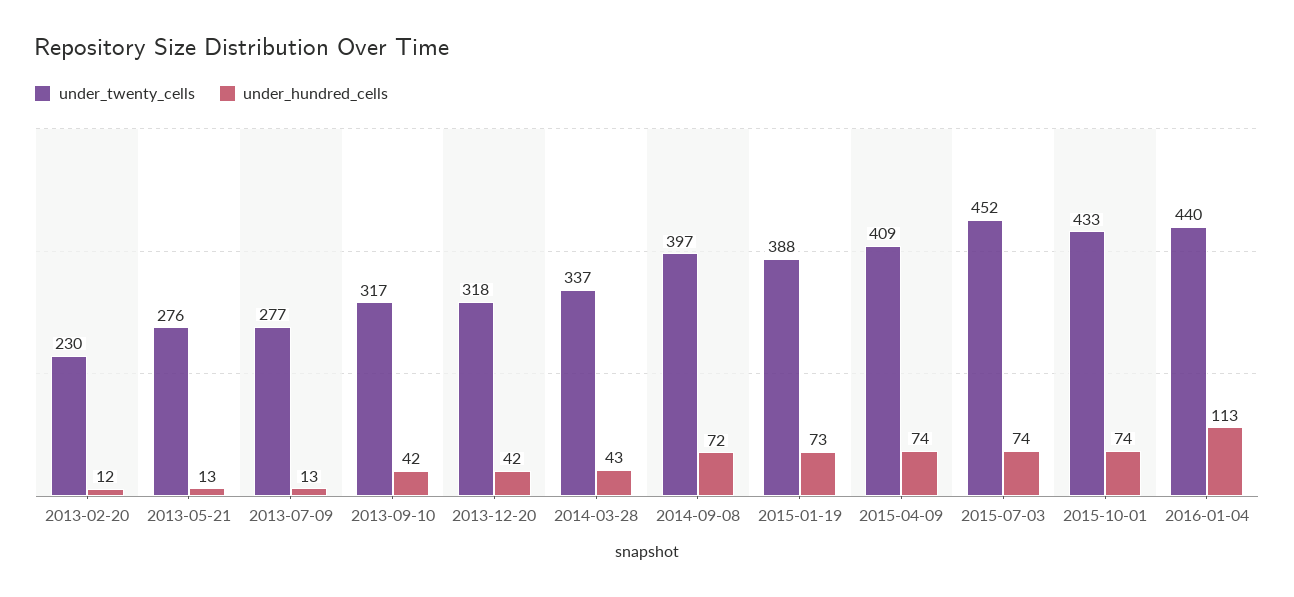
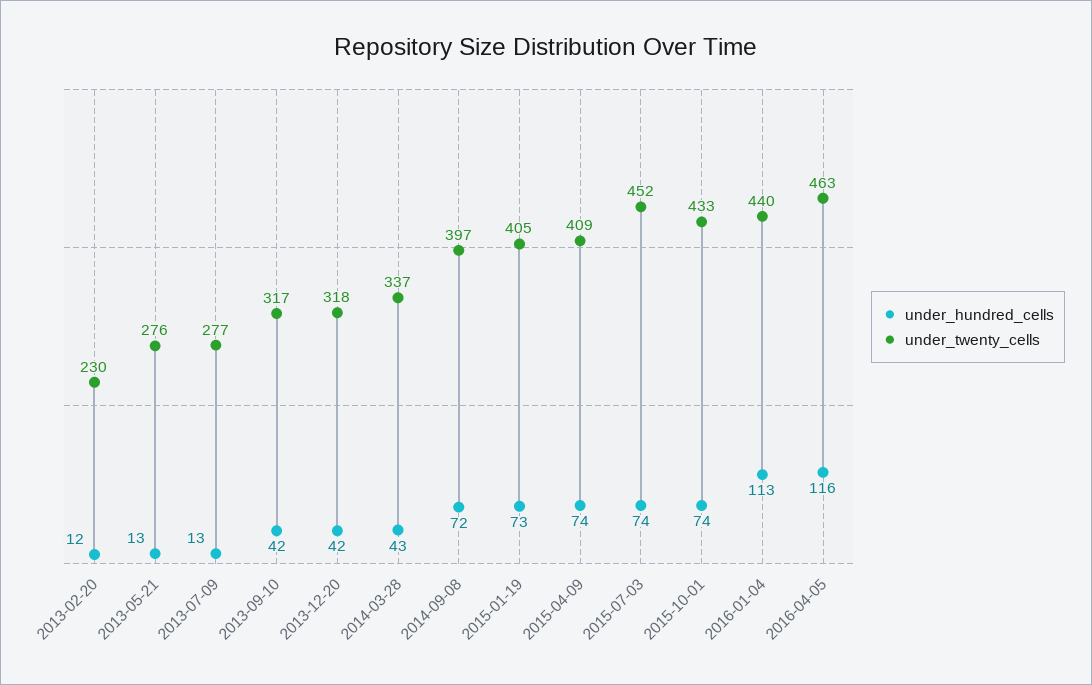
under_twenty_cells, 2015-01-19: 388 -> 405
under_hundred_cells, 2016-04-05: none -> 116
under_twenty_cells, 2016-04-05: none -> 463

